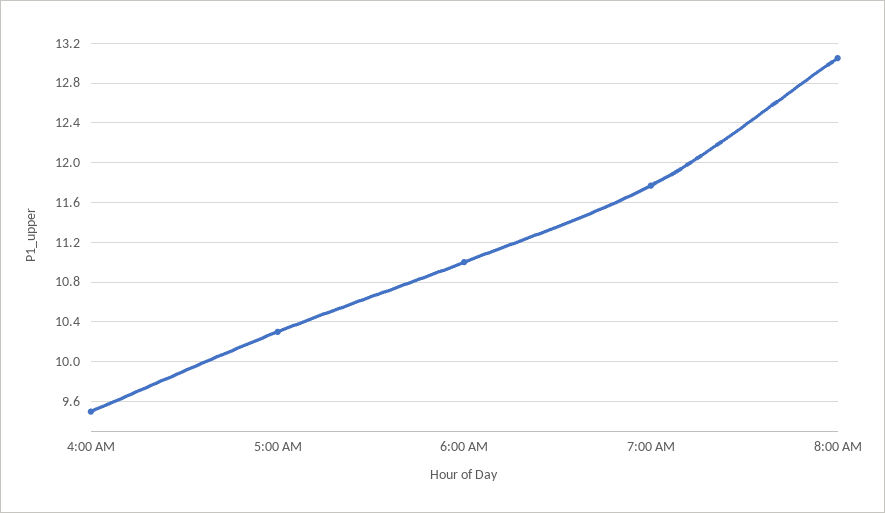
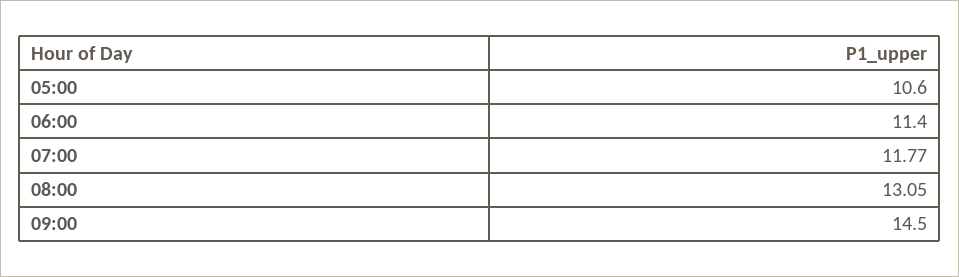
4:00 AM: 9.5 -> none
5:00 AM: 10.3 -> 10.6
6:00 AM: 11 -> 11.4
09:00: none -> 14.5

